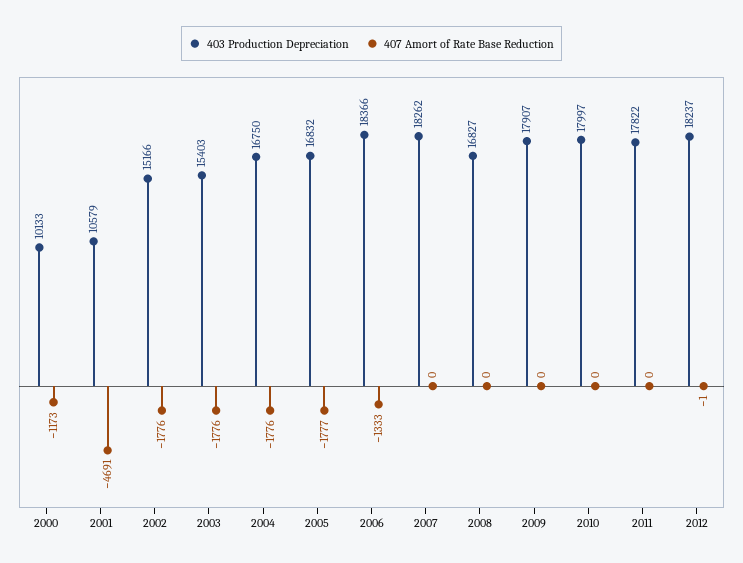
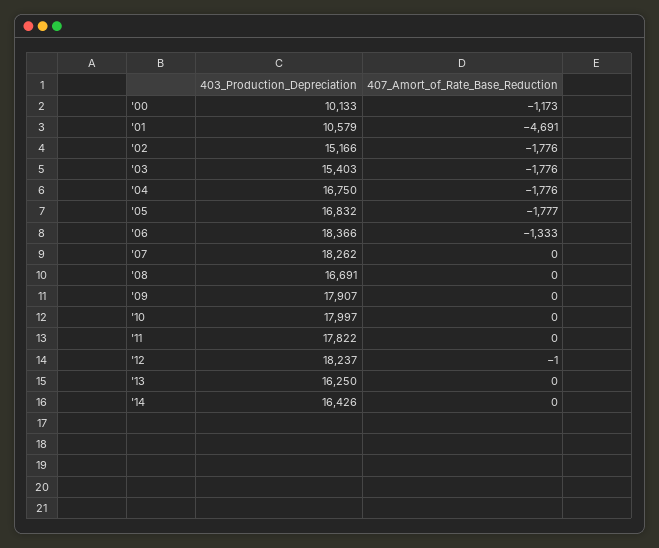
403 Production Depreciation, 2008: 16827 -> 16691
403 Production Depreciation, '13: none -> 16250
407 Amort of Rate Base Reduction, '13: none -> 0
403 Production Depreciation, '14: none -> 16426
407 Amort of Rate Base Reduction, '14: none -> 0

